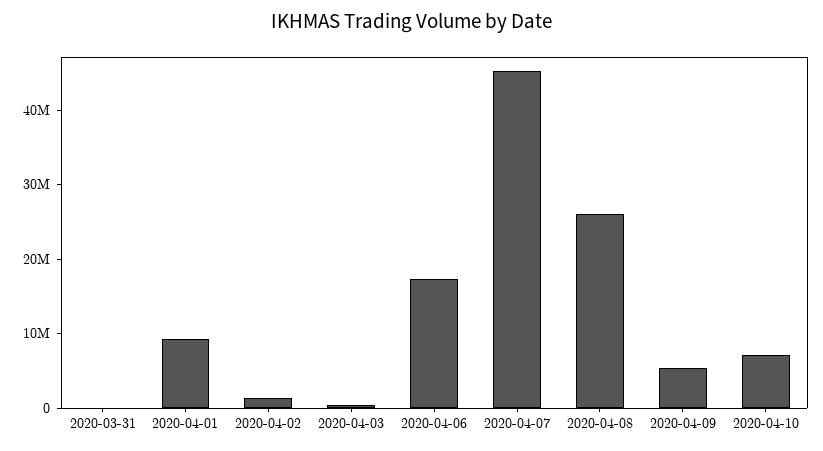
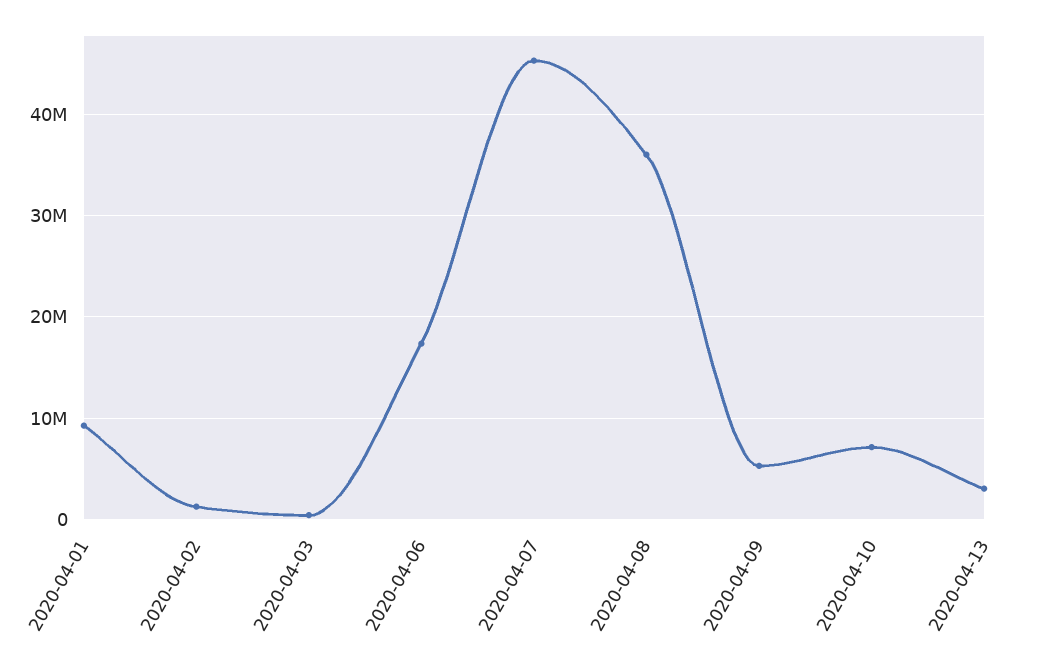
2020-03-31: 0 -> none
2020-04-08: 26000000 -> 36000000
2020-04-13: none -> 3000000

